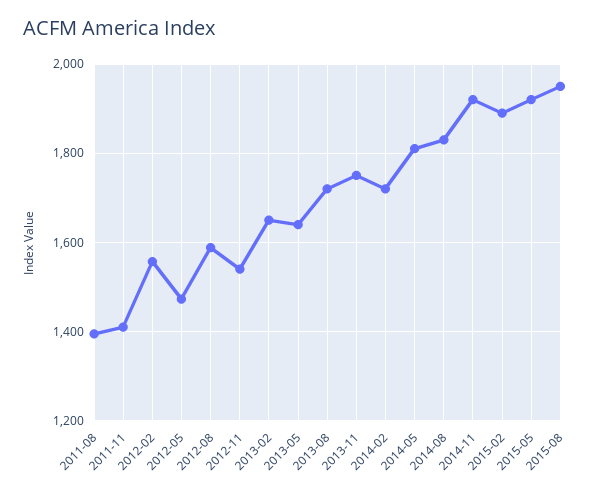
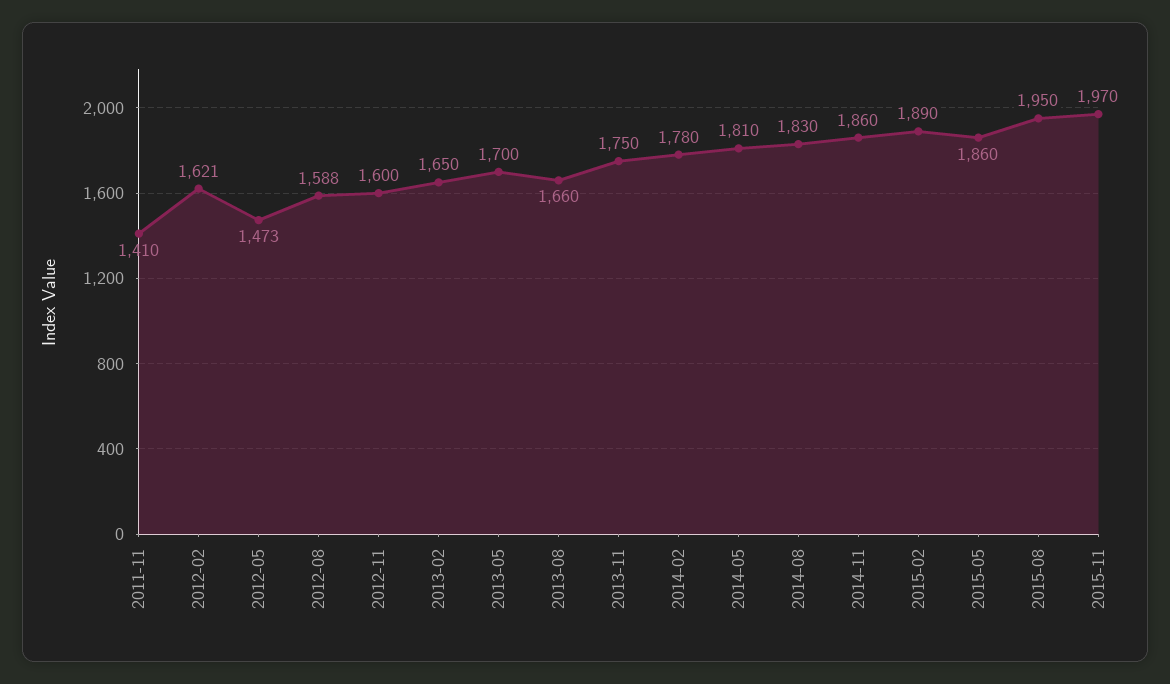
2011-08: 1400 -> none
2012-02: 1560 -> 1621
2012-11: 1540 -> 1600
2013-05: 1640 -> 1700
2013-08: 1720 -> 1660
2014-02: 1720 -> 1780
2014-11: 1920 -> 1860
2015-05: 1920 -> 1860
2015-11: none -> 1970

